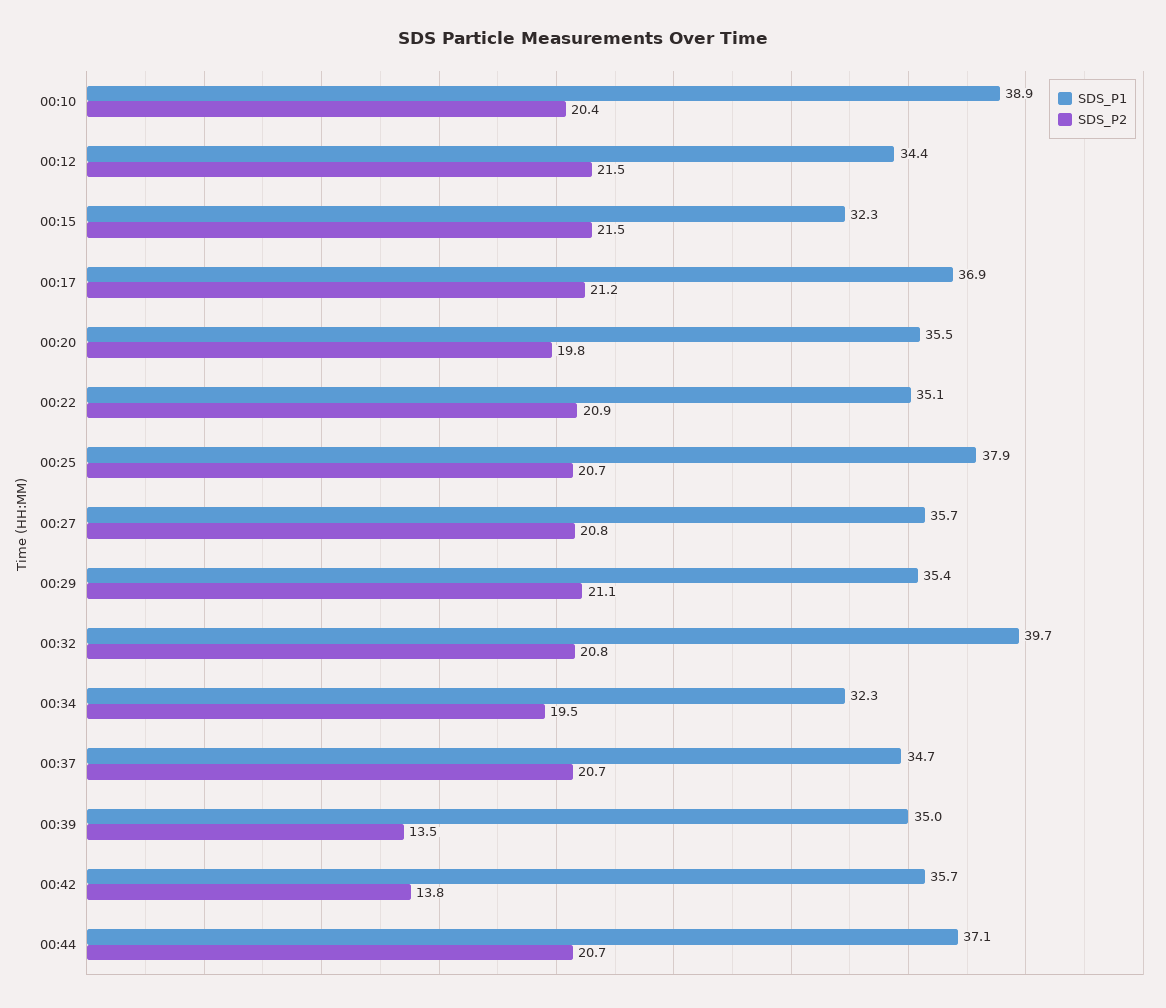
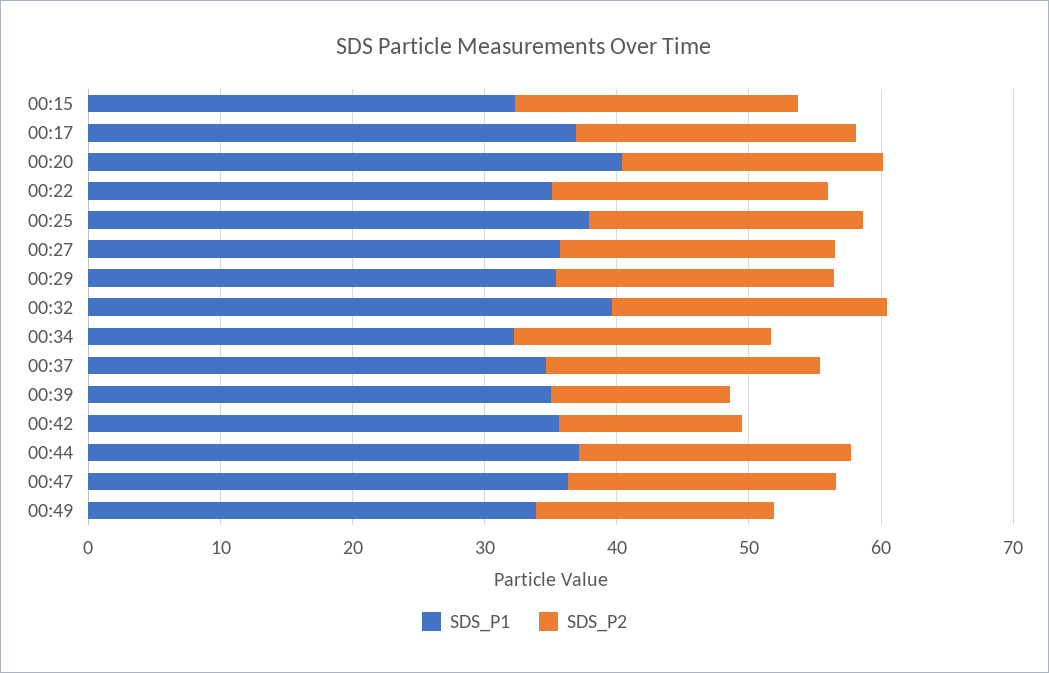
SDS_P1, 00:10: 38.9 -> none
SDS_P2, 00:10: 20.4 -> none
SDS_P1, 00:12: 34.4 -> none
SDS_P2, 00:12: 21.5 -> none
SDS_P1, 00:20: 35.5 -> 40
SDS_P1, 00:47: none -> 36
SDS_P2, 00:47: none -> 20
SDS_P1, 00:49: none -> 34
SDS_P2, 00:49: none -> 18

